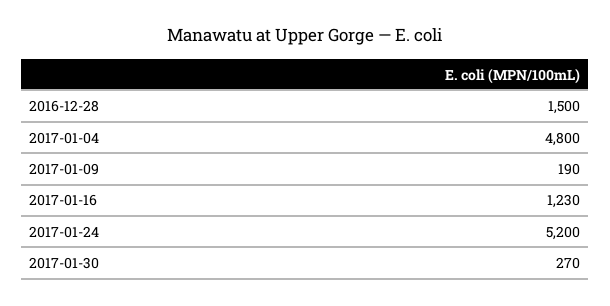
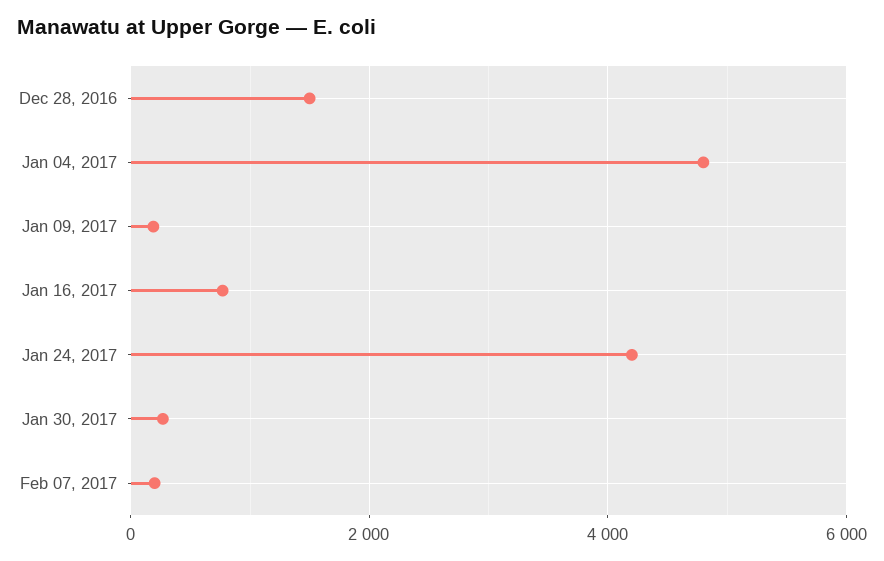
2017-01-16: 1230 -> 800
2017-01-24: 5200 -> 4200
Feb 07, 2017: none -> 200

